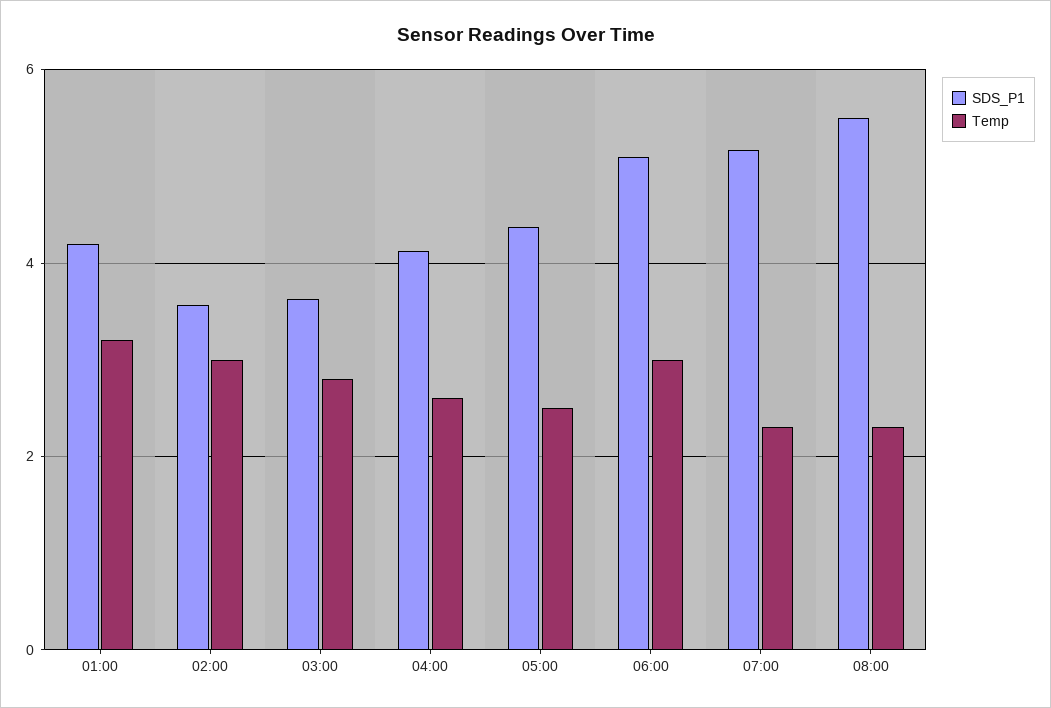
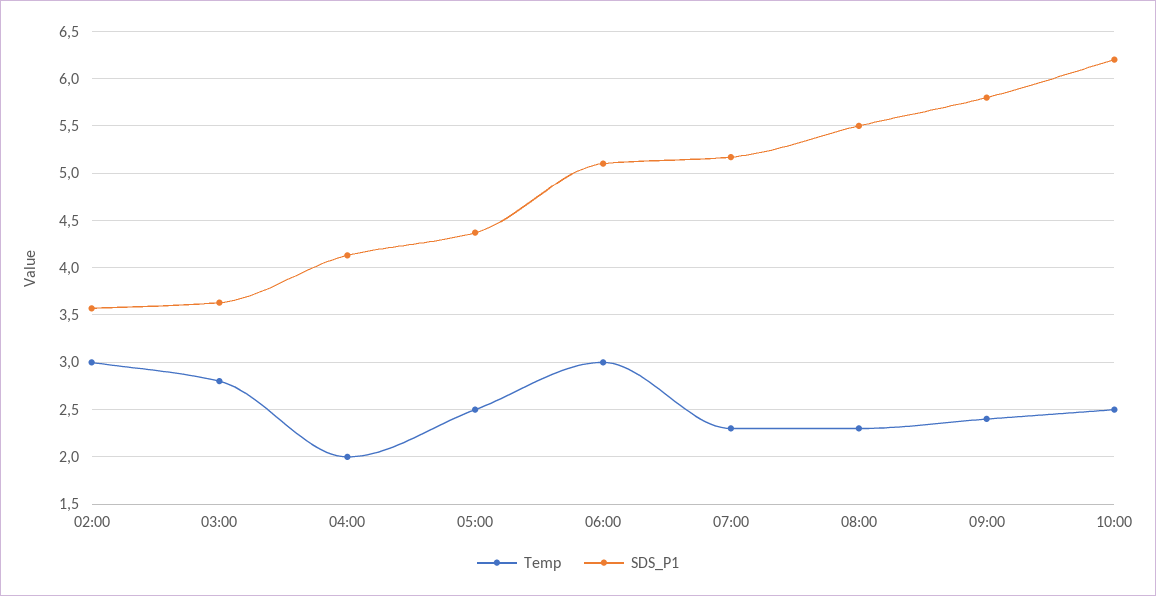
SDS_P1, 01:00: 4.2 -> none
Temp, 01:00: 3.2 -> none
Temp, 04:00: 2.6 -> 2
Temp, 09:00: none -> 2.4
SDS_P1, 09:00: none -> 5.8
Temp, 10:00: none -> 2.5
SDS_P1, 10:00: none -> 6.2

